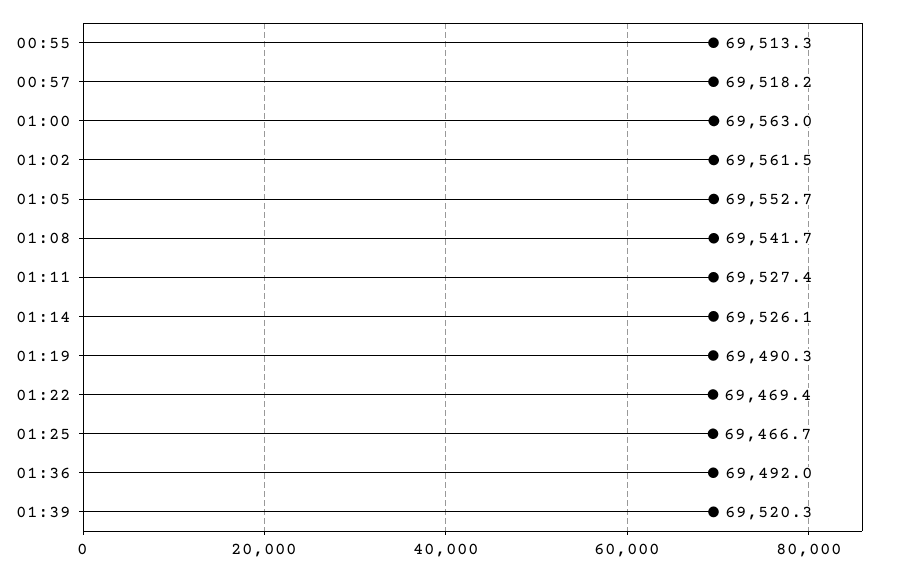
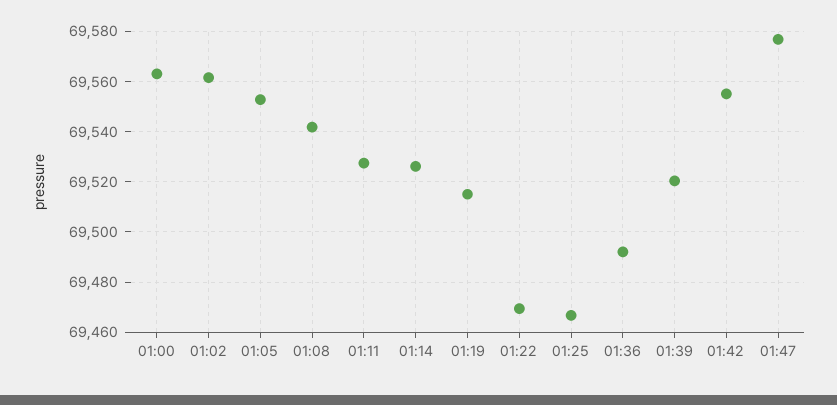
00:55: 69513.3 -> none
00:57: 69518.2 -> none
01:19: 69490.3 -> 69515
01:42: none -> 69555
01:47: none -> 69577.5

